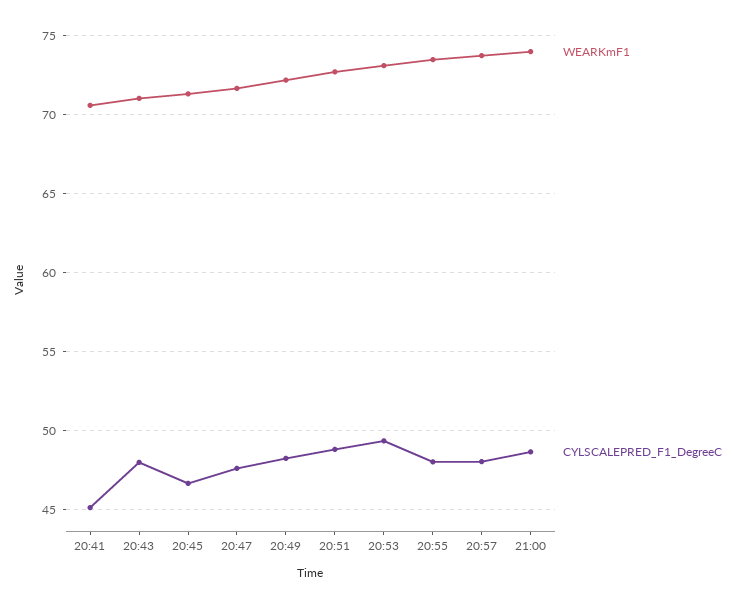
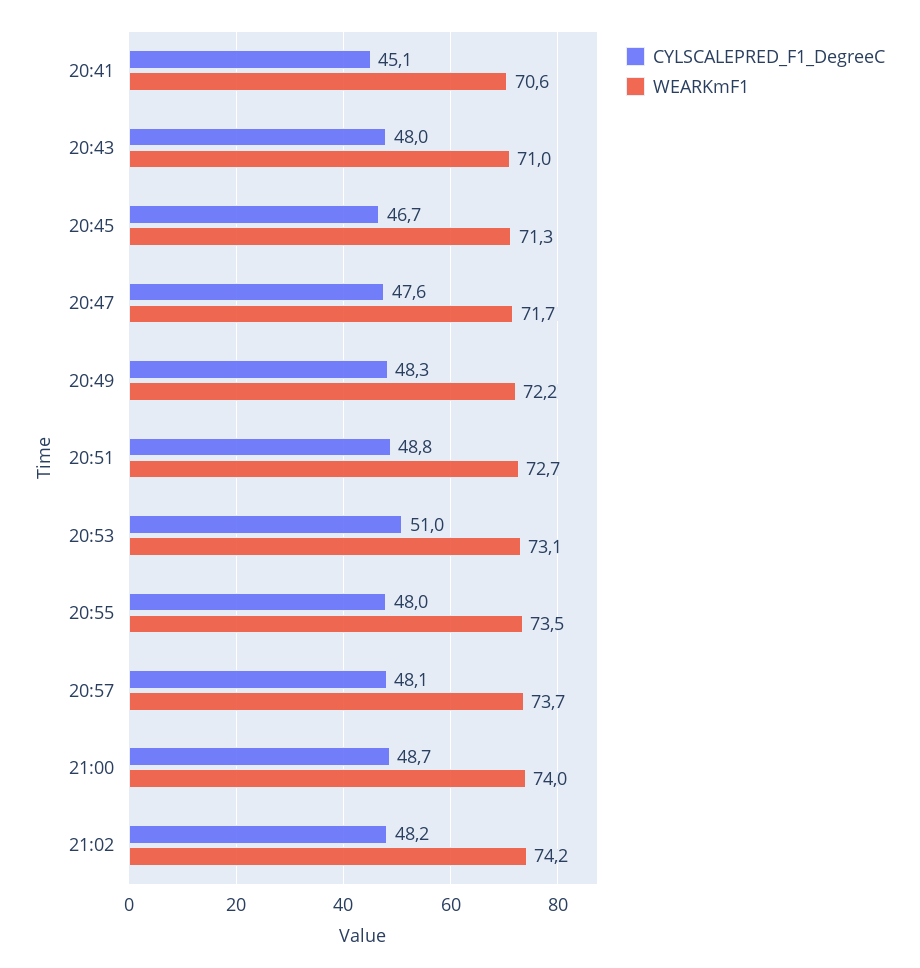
CYLSCALEPRED_F1_DegreeC, 20:53: 49.5 -> 51
CYLSCALEPRED_F1_DegreeC, 21:02: none -> 48.2
WEARKmF1, 21:02: none -> 74.2

